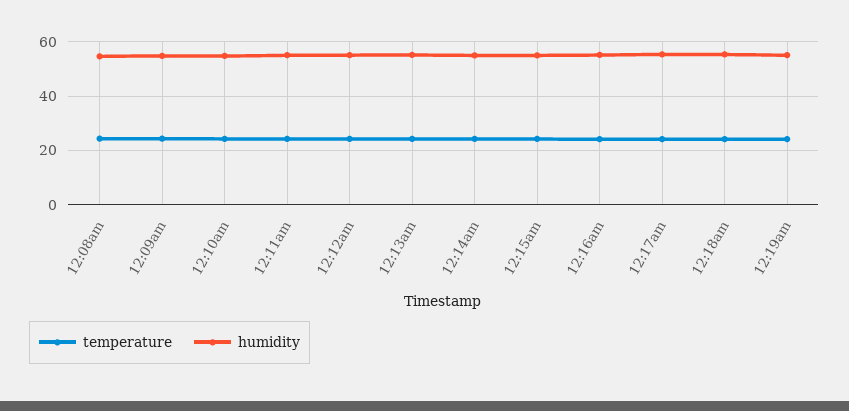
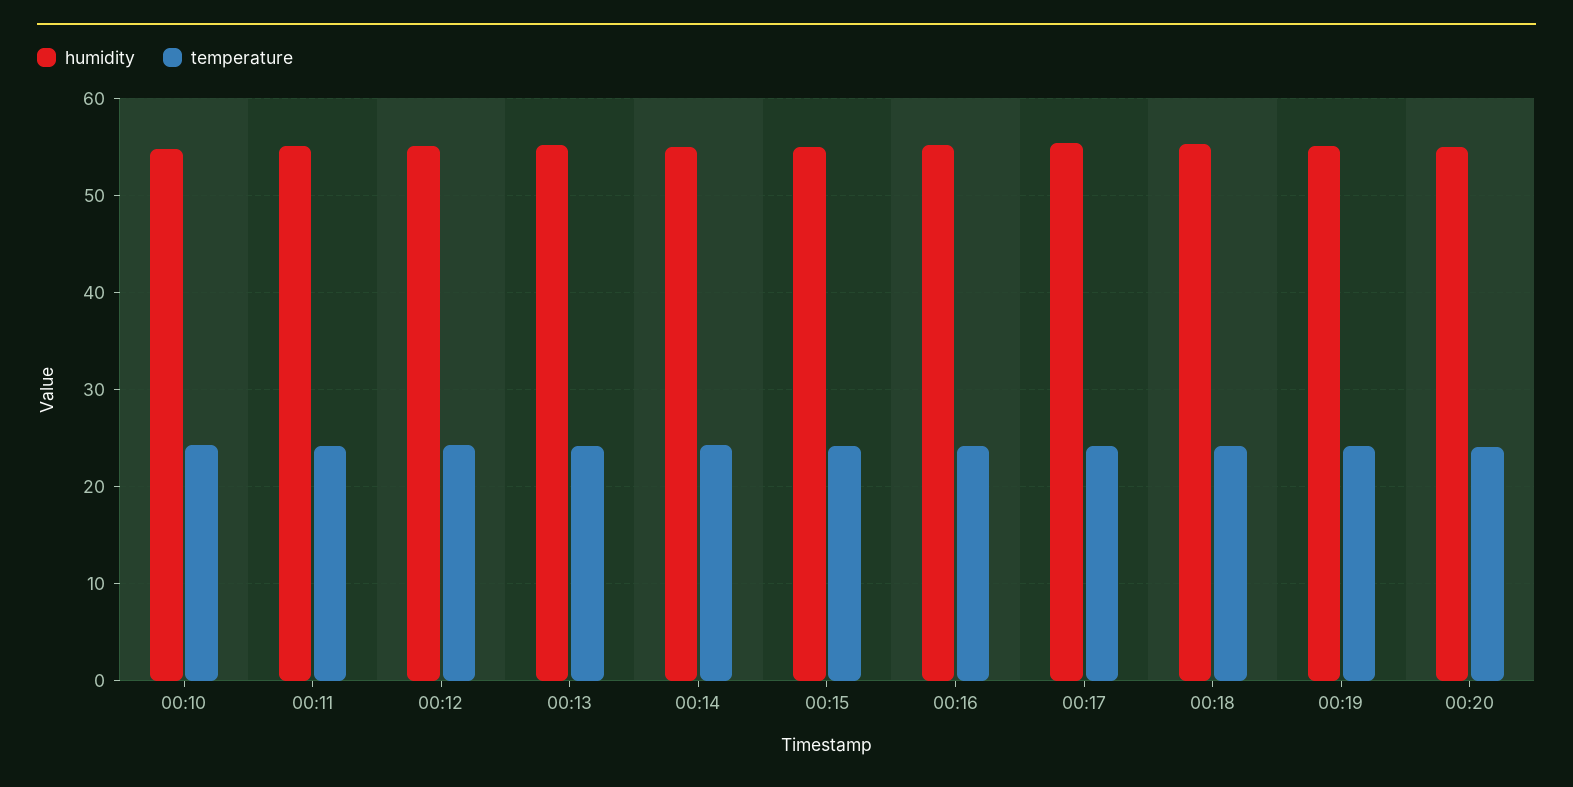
temperature, 12:08am: 25 -> none
humidity, 12:08am: 55 -> none
temperature, 12:09am: 25 -> none
humidity, 12:09am: 55 -> none
humidity, 00:20: none -> 55
temperature, 00:20: none -> 24

